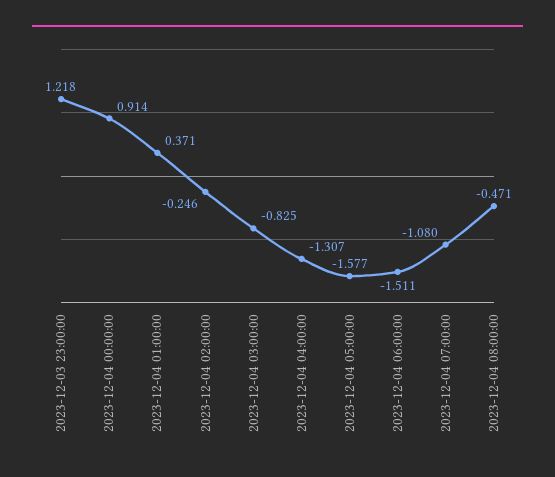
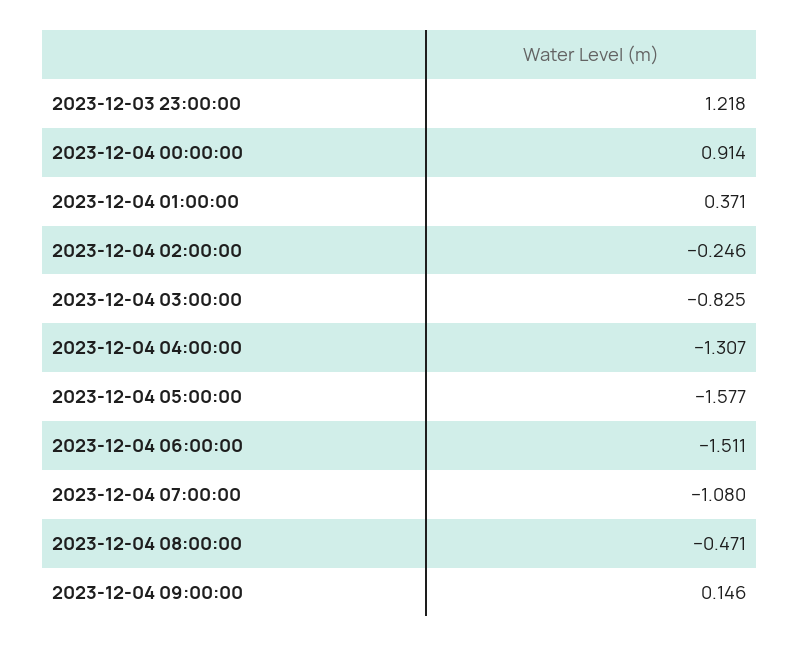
2023-12-04 09:00:00: none -> 0.146

